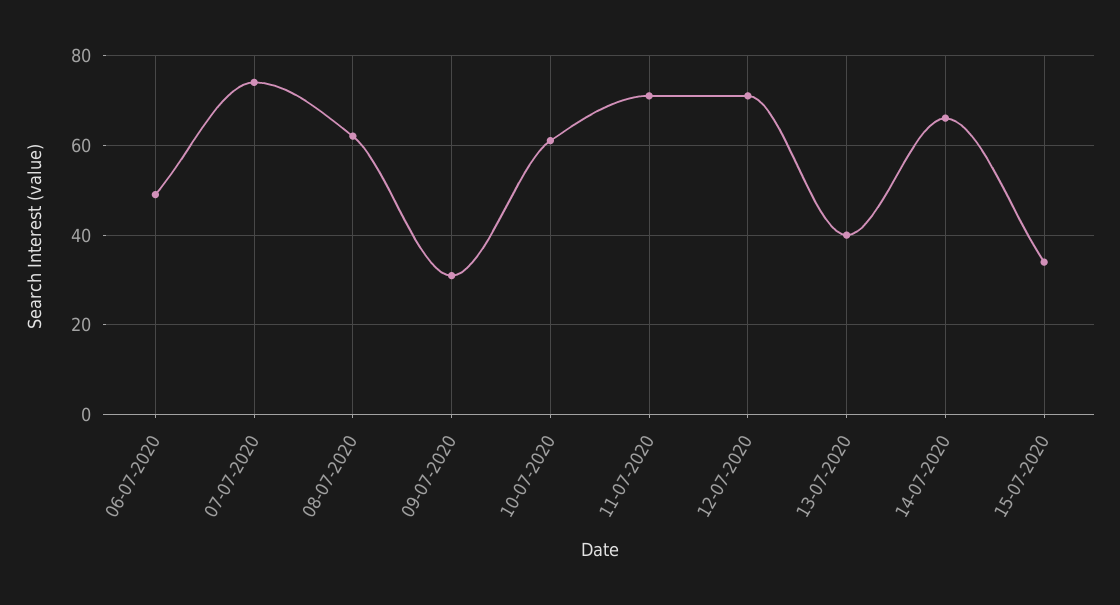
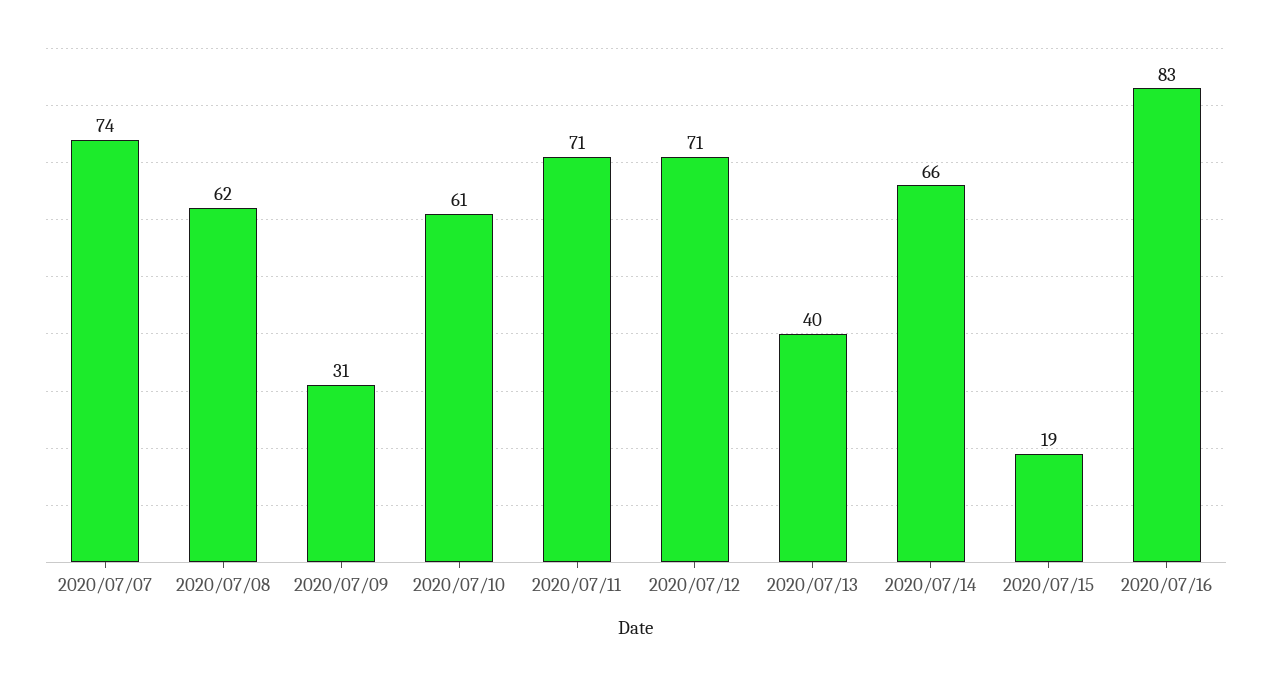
06-07-2020: 50 -> none
15-07-2020: 35 -> 19
2020/07/16: none -> 83

